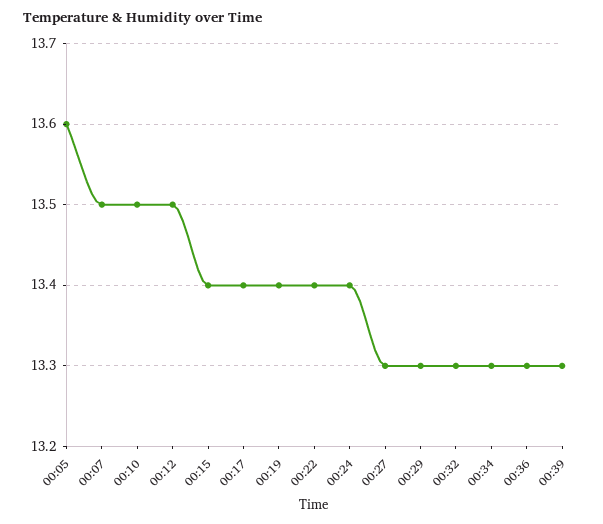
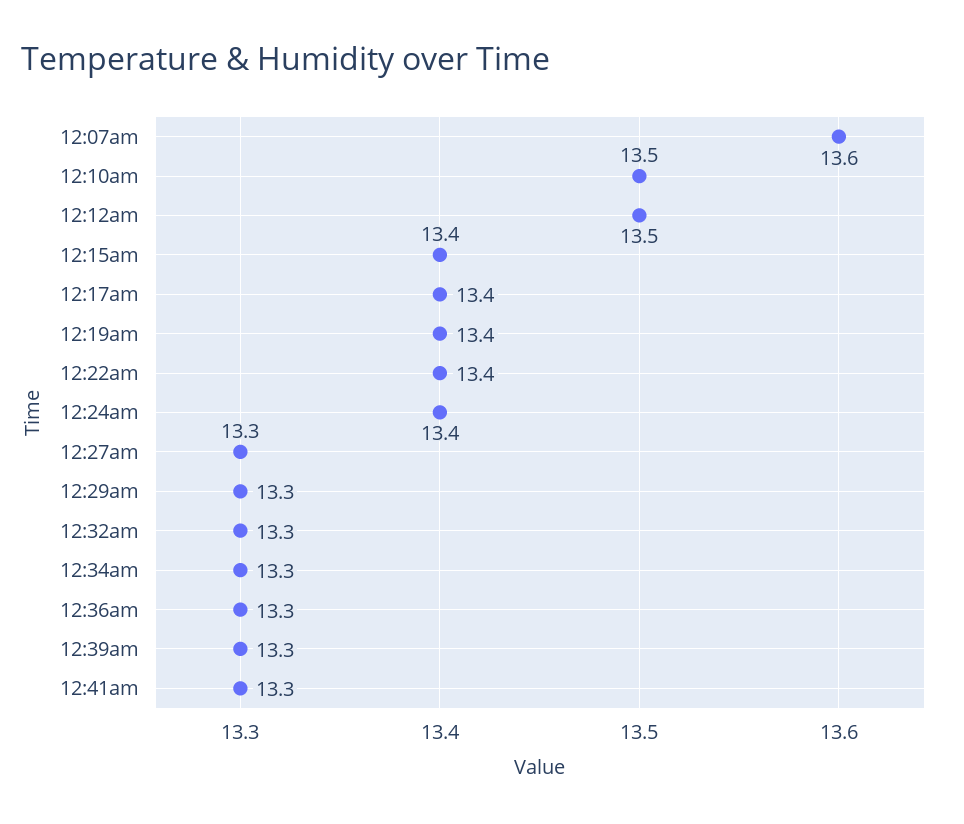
00:05: 13.6 -> none
00:07: 13.5 -> 13.6
12:41am: none -> 13.3

